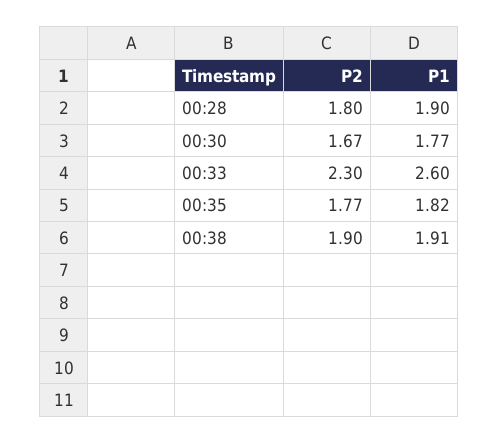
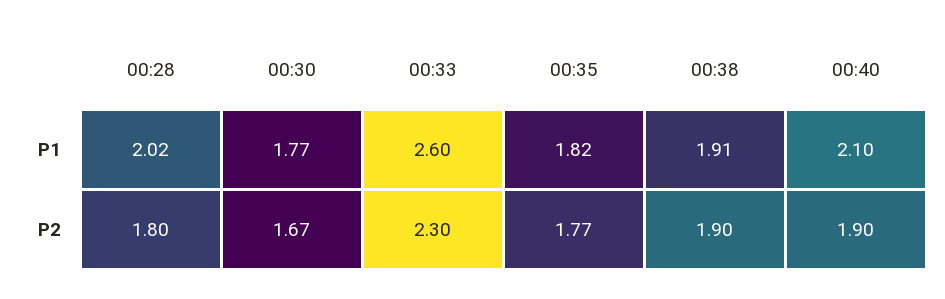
P1, 00:28: 1.9 -> 2.02
P1, 00:40: none -> 2.1
P2, 00:40: none -> 1.9

